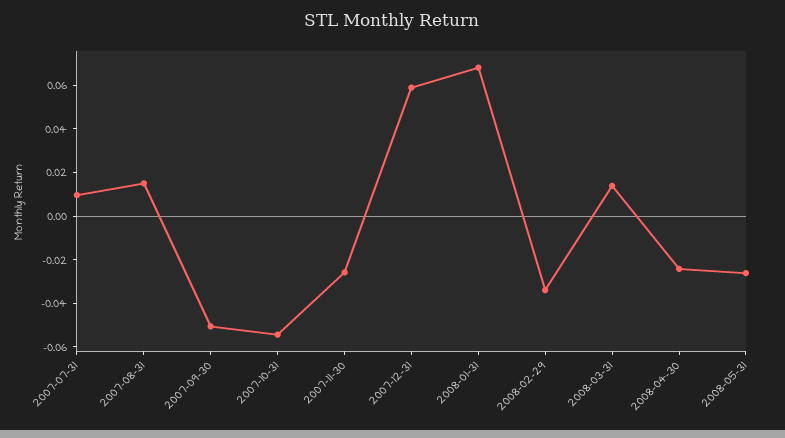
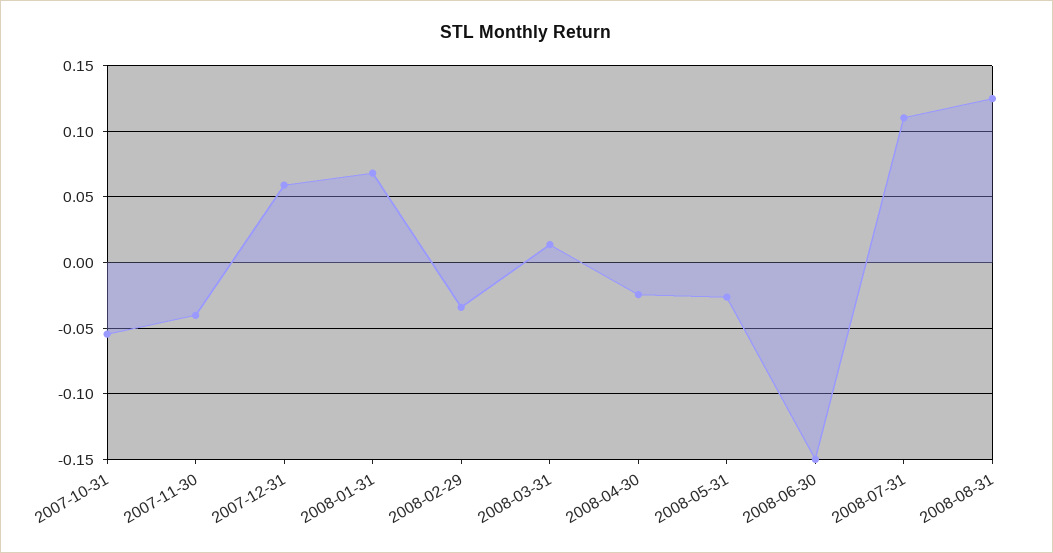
2007-07-31: 0.01 -> none
2007-08-31: 0.015 -> none
2007-09-30: -0.05 -> none
2007-11-30: -0.025 -> -0.04
2008-06-30: none -> -0.15
2008-07-31: none -> 0.11
2008-08-31: none -> 0.125

